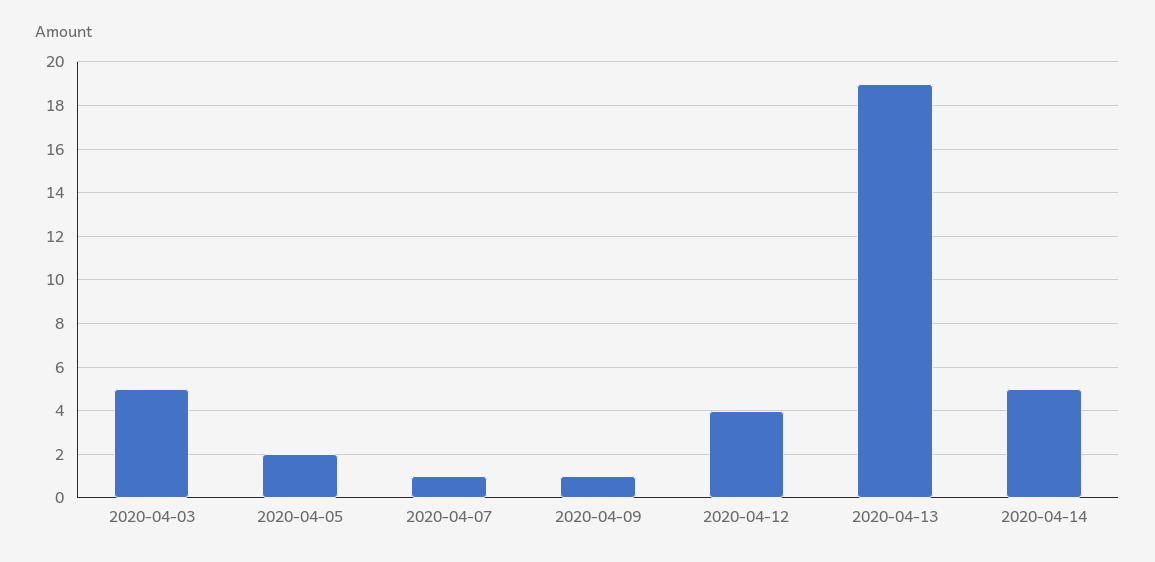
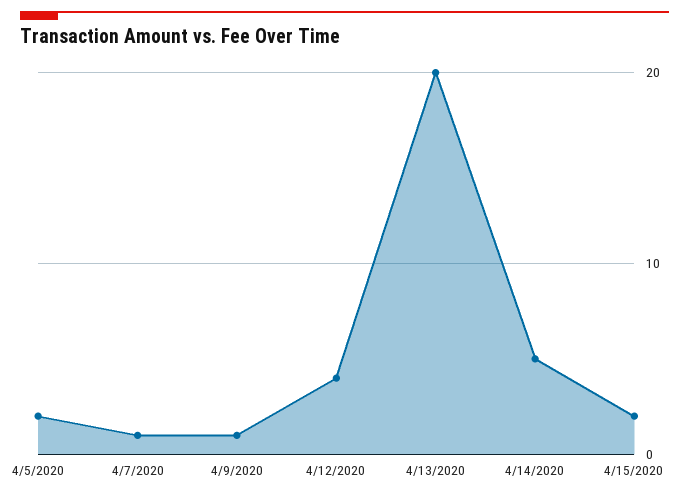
2020-04-03: 5 -> none
2020-04-13: 19 -> 20
4/15/2020: none -> 2

